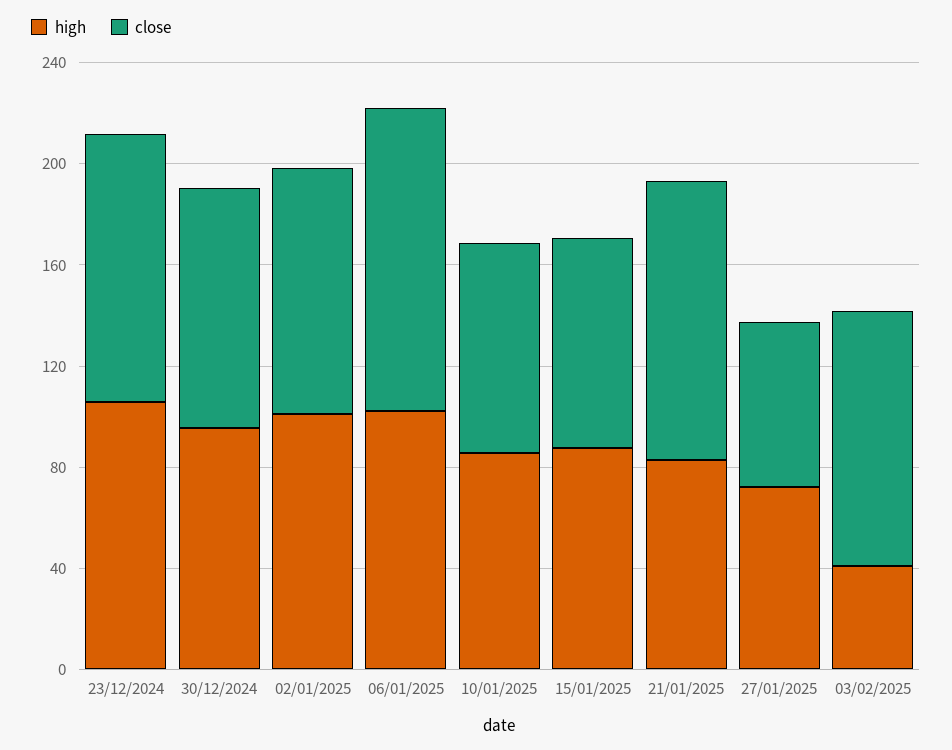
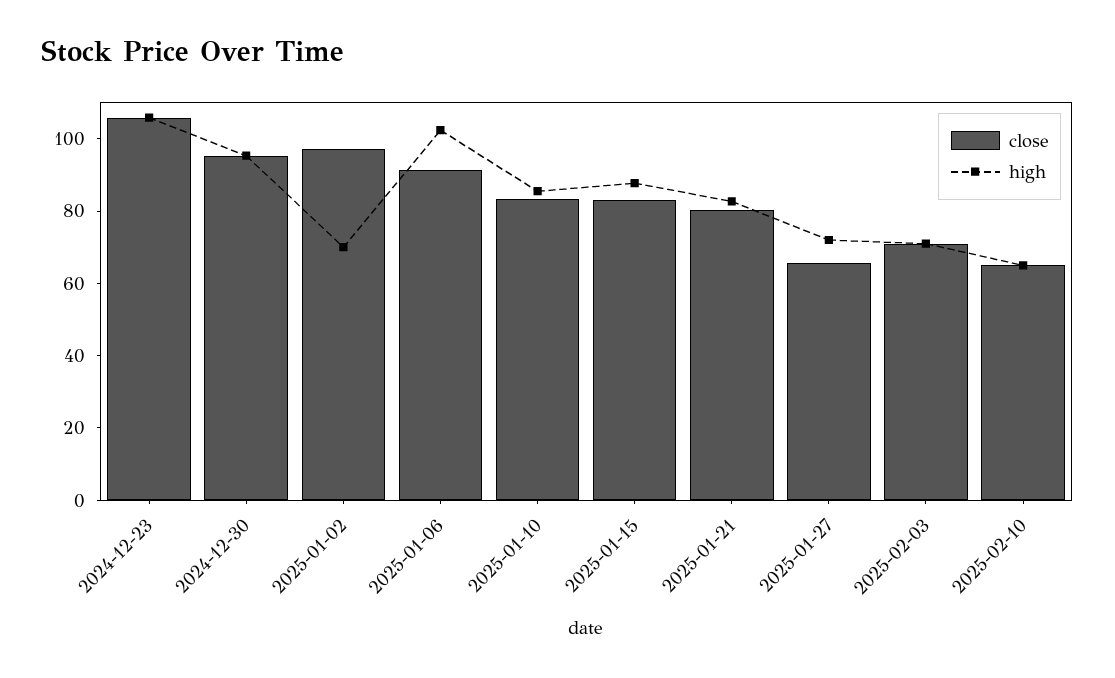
high, 02/01/2025: 100 -> 70
close, 06/01/2025: 120 -> 90
close, 21/01/2025: 110 -> 80
high, 03/02/2025: 40 -> 70
close, 03/02/2025: 100 -> 70
close, 2025-02-10: none -> 65
high, 2025-02-10: none -> 65

